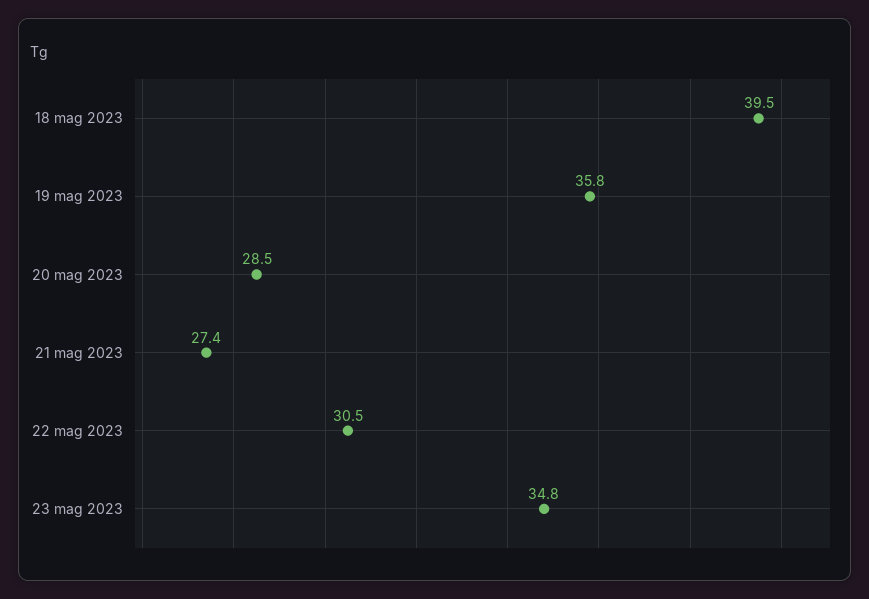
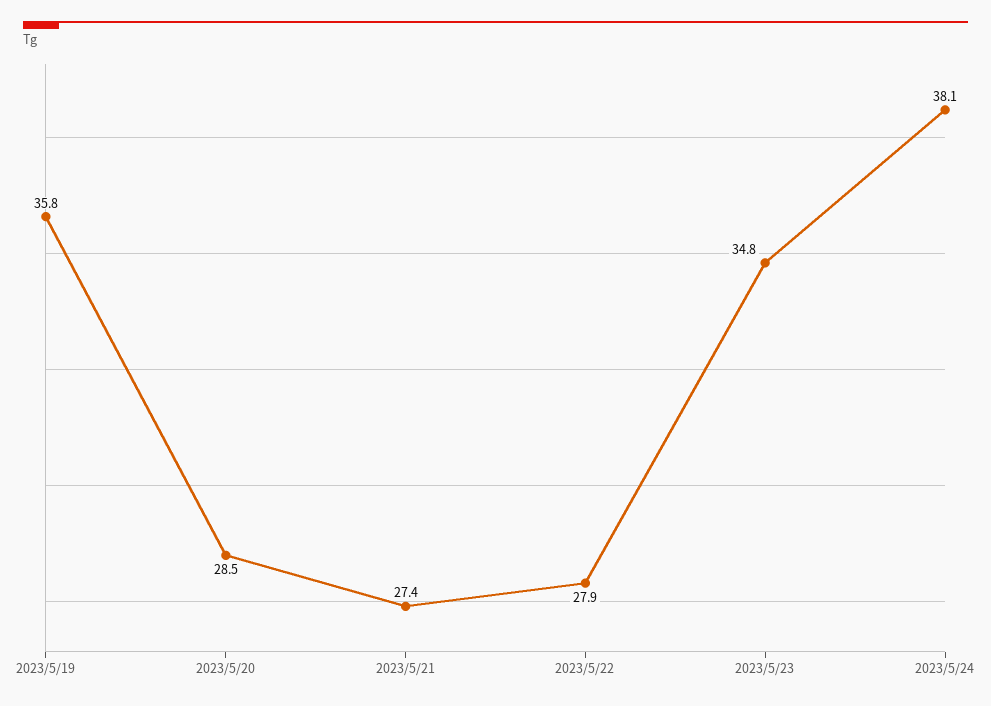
18 mag 2023: 39.5 -> none
22 mag 2023: 30.5 -> 27.9
2023/5/24: none -> 38.1

